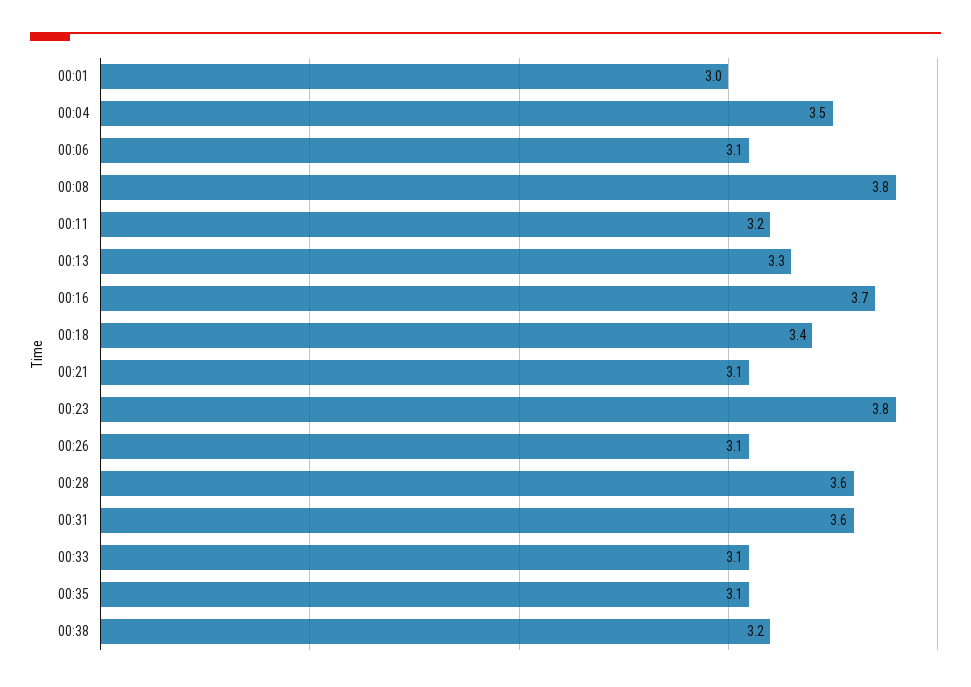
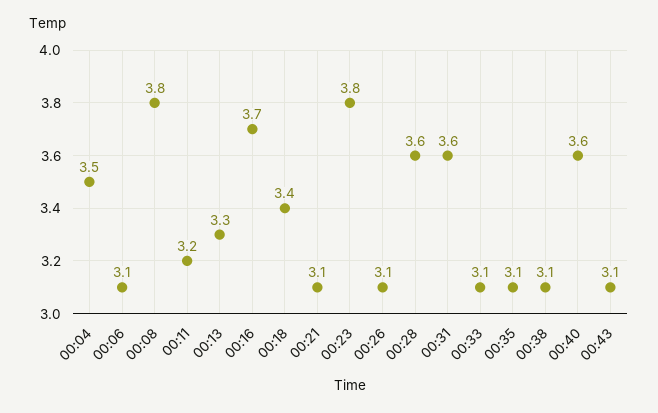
00:01: 3 -> none
00:38: 3.2 -> 3.1
00:40: none -> 3.6
00:43: none -> 3.1

